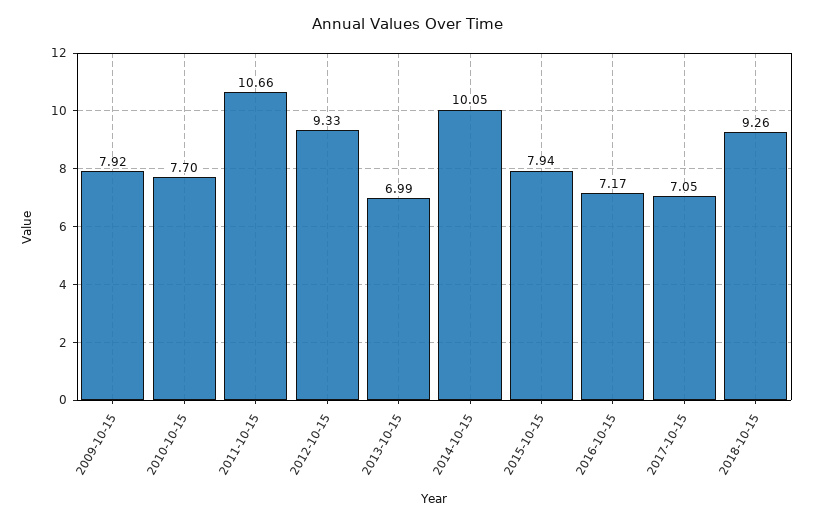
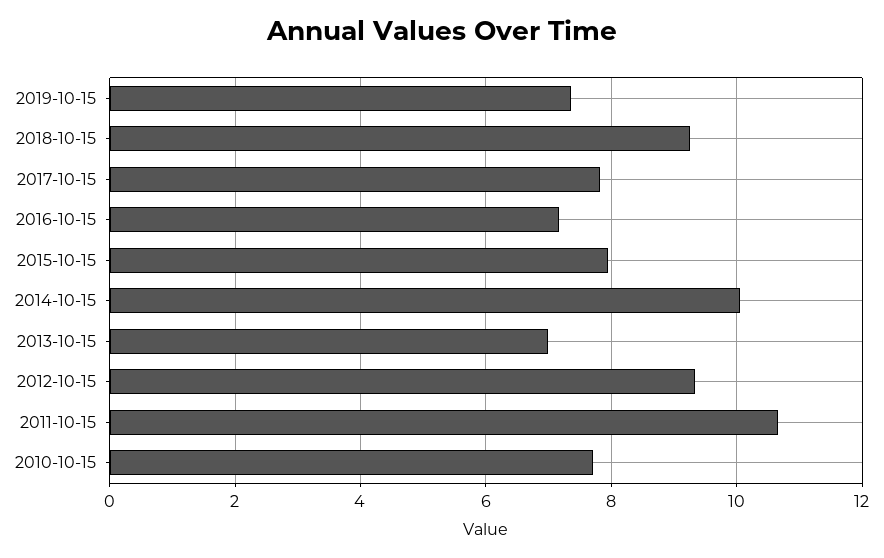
2009-10-15: 7.92 -> none
2017-10-15: 7.05 -> 7.8
2019-10-15: none -> 7.4

